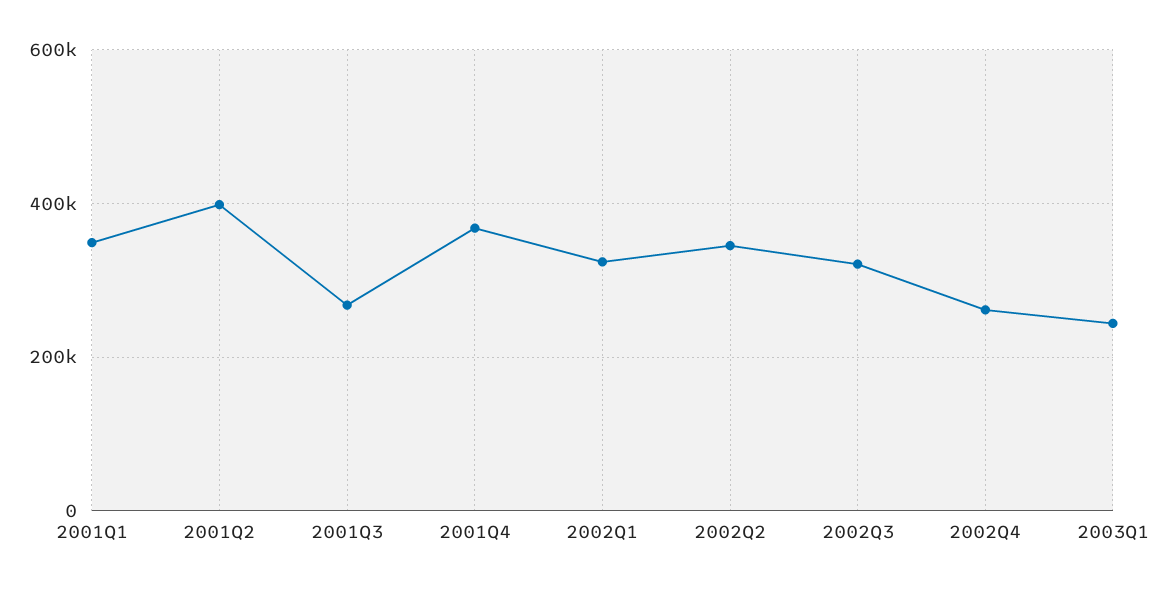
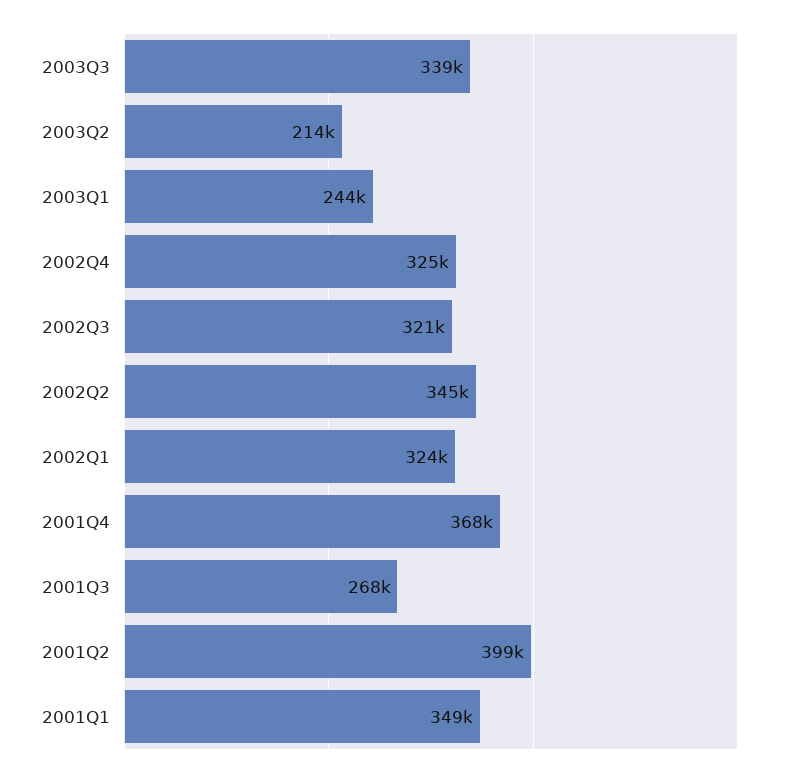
2002Q4: 260000 -> 325000
2003Q3: none -> 339000
2003Q2: none -> 214000

